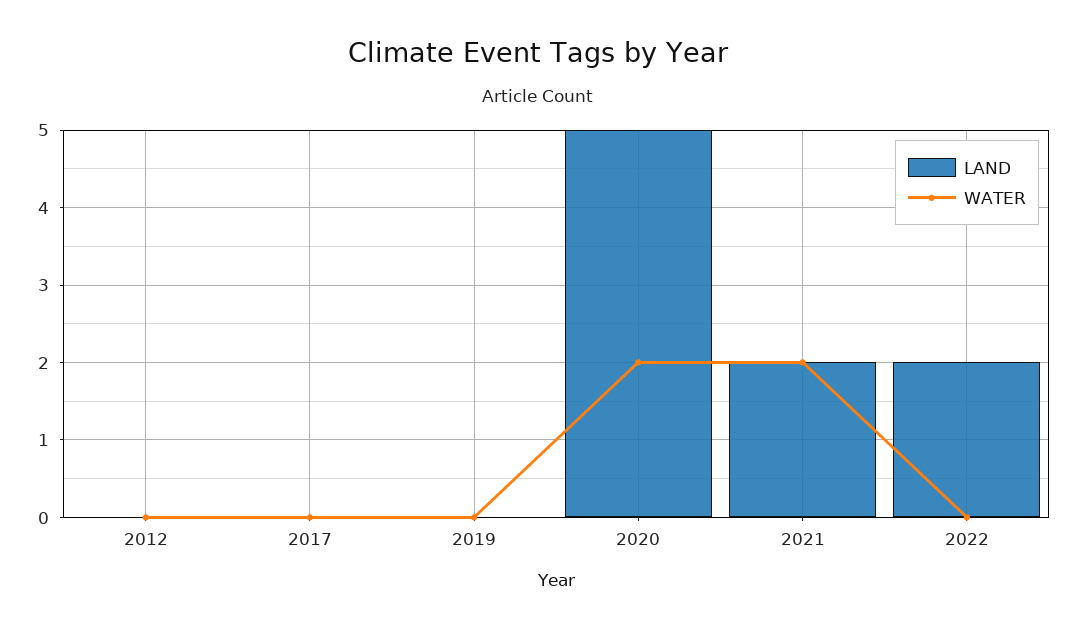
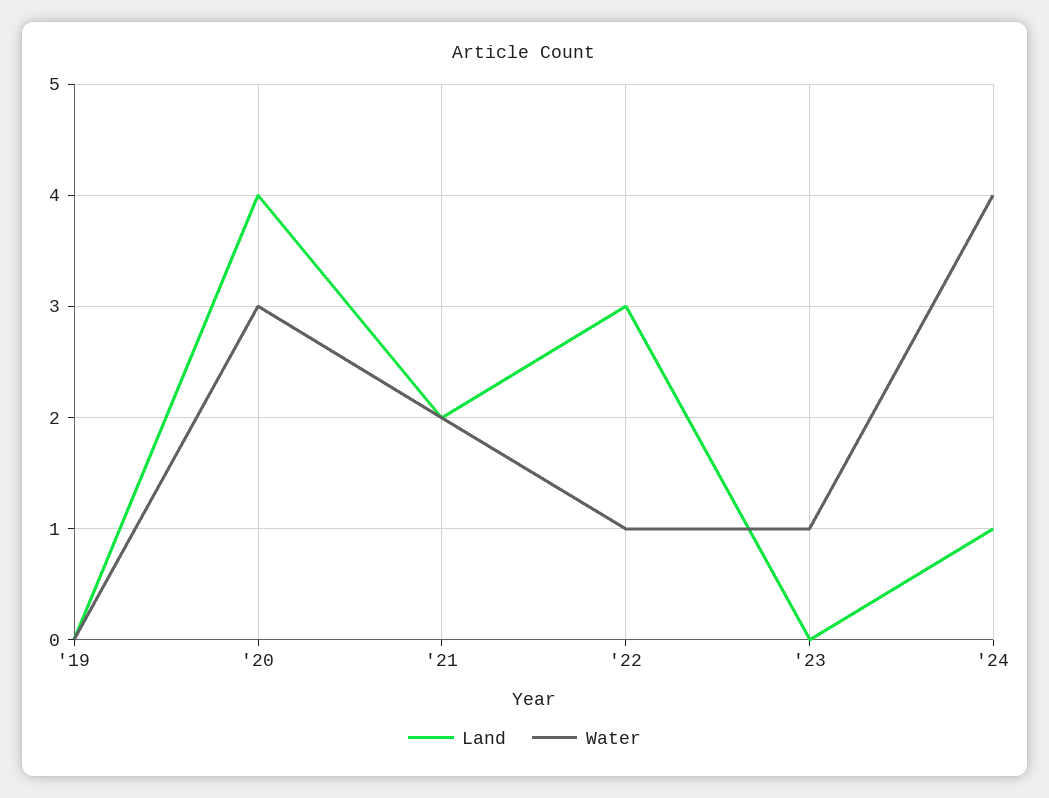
LAND, 2012: 0 -> none
WATER, 2012: 0 -> none
LAND, 2017: 0 -> none
WATER, 2017: 0 -> none
LAND, 2020: 5 -> 4
WATER, 2020: 2 -> 3
LAND, 2022: 2 -> 3
WATER, 2022: 0 -> 1
LAND, '23: none -> 0
WATER, '23: none -> 1
LAND, '24: none -> 1
WATER, '24: none -> 4

